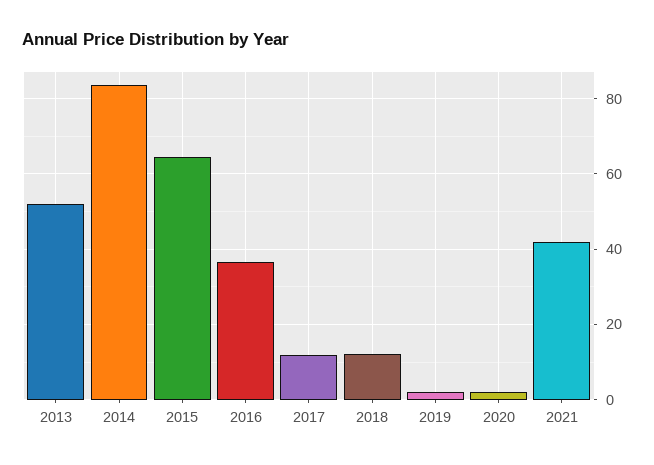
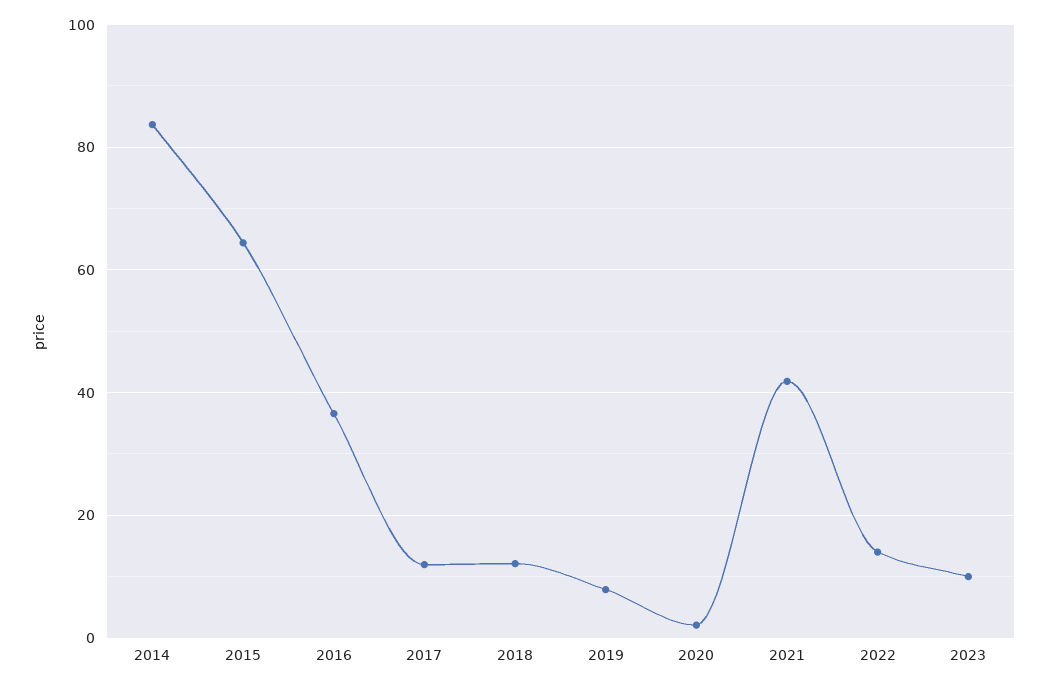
2013: 52 -> none
2019: 2 -> 8
2022: none -> 14
2023: none -> 10

